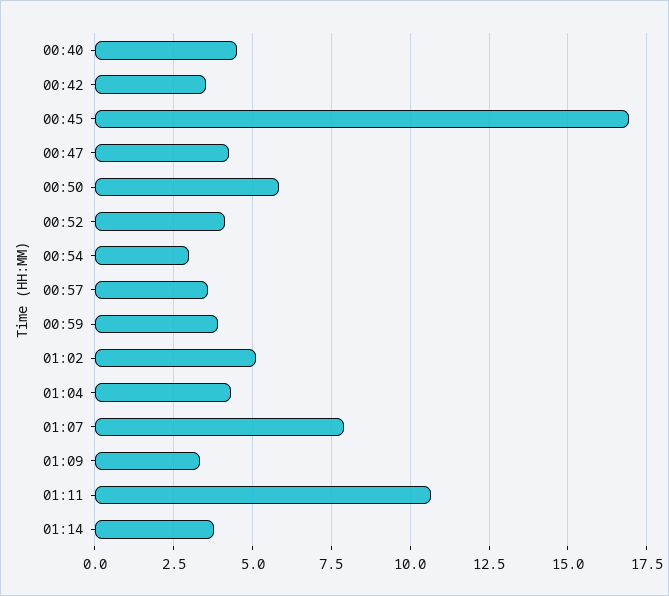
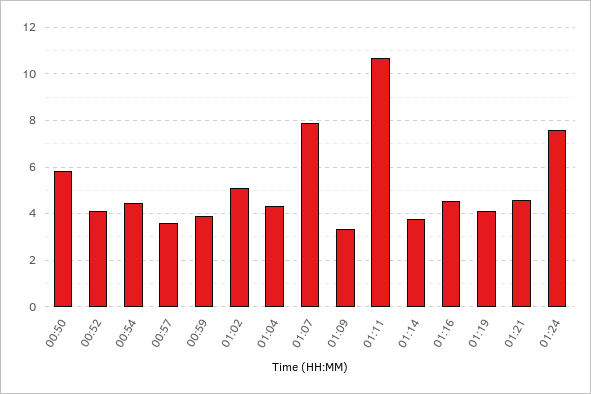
00:40: 4.5 -> none
00:42: 3.5 -> none
00:45: 17 -> none
00:47: 4.25 -> none
00:54: 3 -> 4.5
01:16: none -> 4.5
01:19: none -> 4
01:21: none -> 4.5
01:24: none -> 7.5

